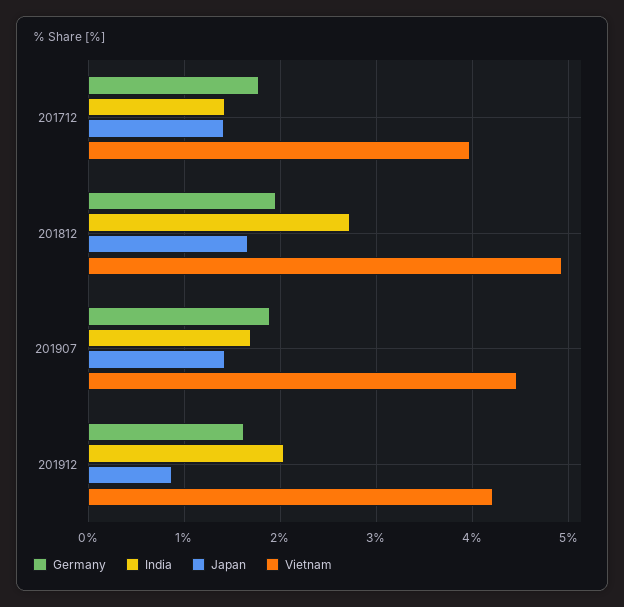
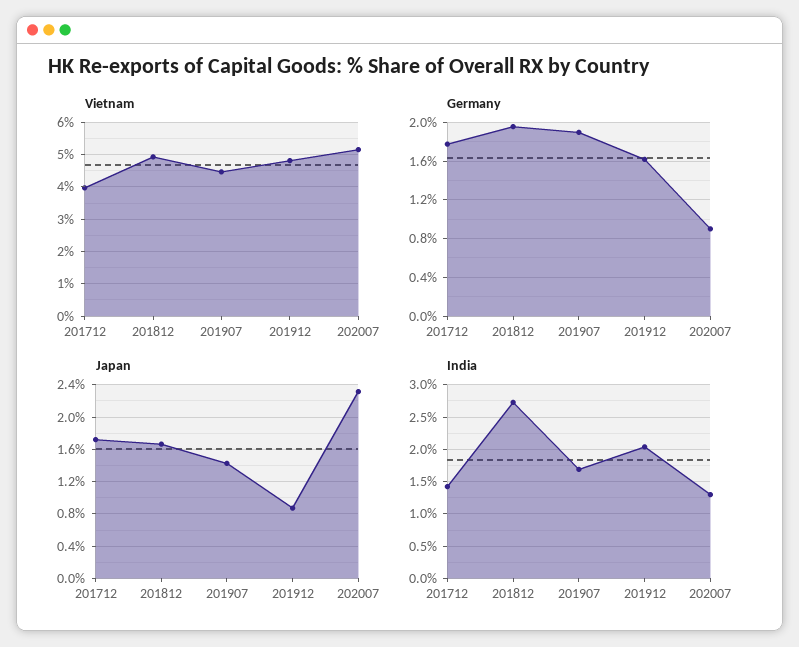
Japan, 201712: 1.4 -> 1.7
Vietnam, 201912: 4.2 -> 4.8
Vietnam, 202007: none -> 5.2
Germany, 202007: none -> 0.9
Japan, 202007: none -> 2.3
India, 202007: none -> 1.3

